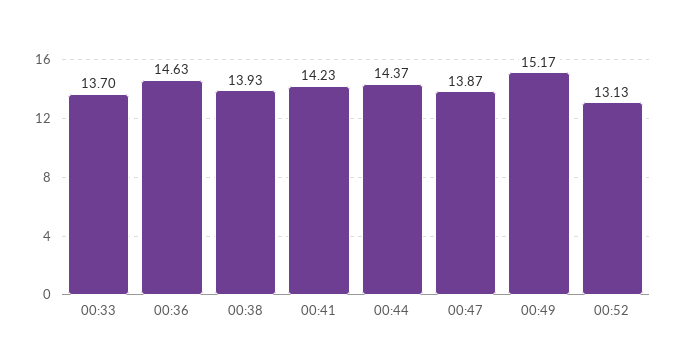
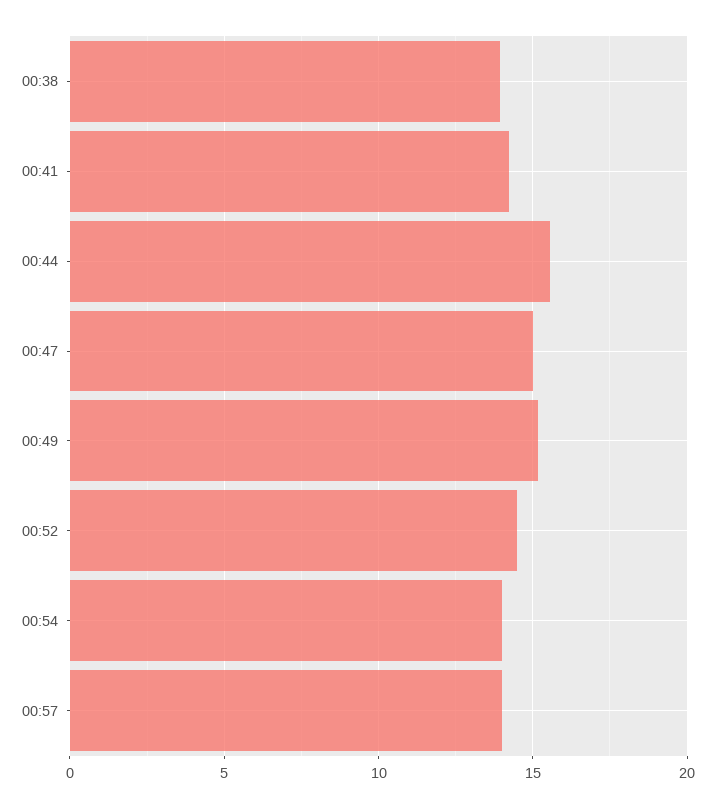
00:33: 13.7 -> none
00:36: 14.63 -> none
00:44: 14.37 -> 15.5
00:47: 13.87 -> 15
00:52: 13.13 -> 14.5
00:54: none -> 14
00:57: none -> 14

